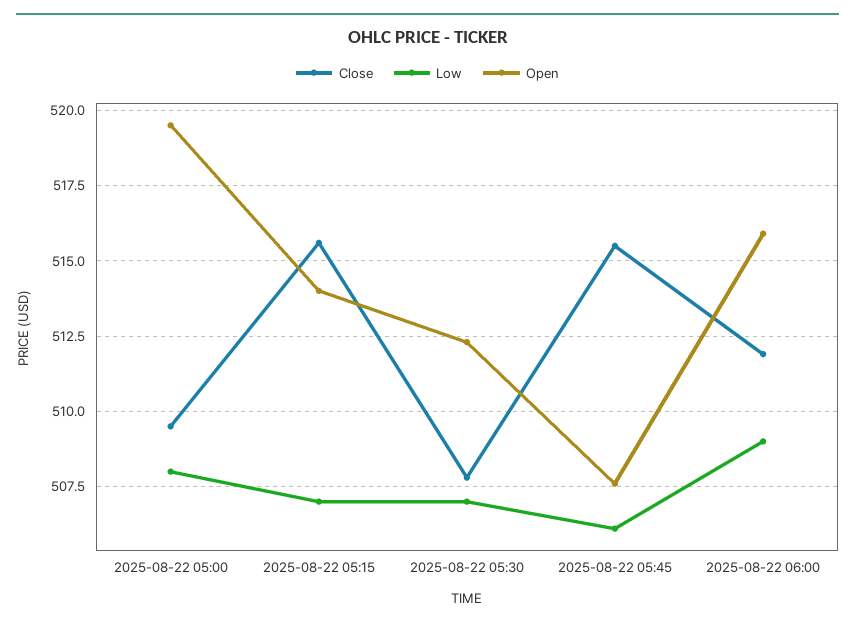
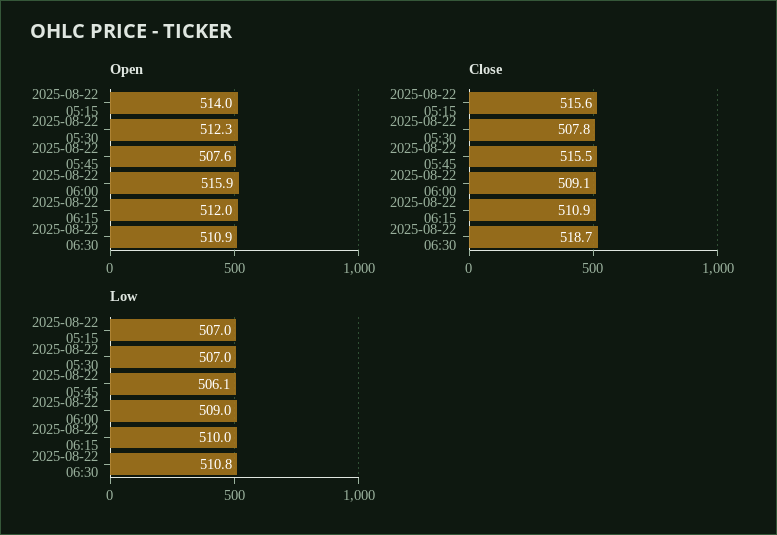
Close, 2025-08-22 05:00: 509.5 -> none
Low, 2025-08-22 05:00: 508 -> none
Open, 2025-08-22 05:00: 519.5 -> none
Close, 2025-08-22 06:00: 512 -> 509.1
Open, 2025-08-22 06:15: none -> 512
Open, 2025-08-22 06:30: none -> 510.9
Close, 2025-08-22 06:15: none -> 510.9
Close, 2025-08-22 06:30: none -> 518.7
Low, 2025-08-22 06:15: none -> 510
Low, 2025-08-22 06:30: none -> 510.8

